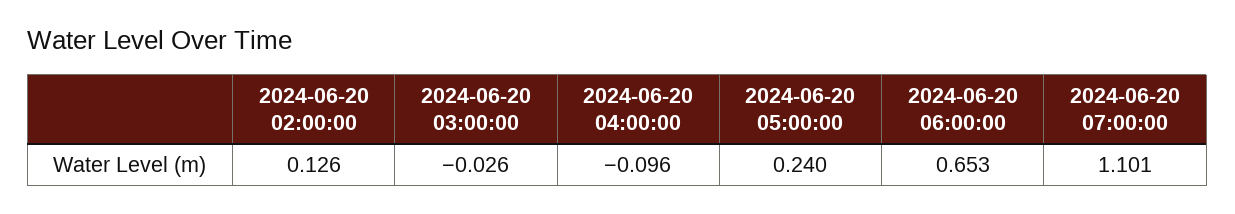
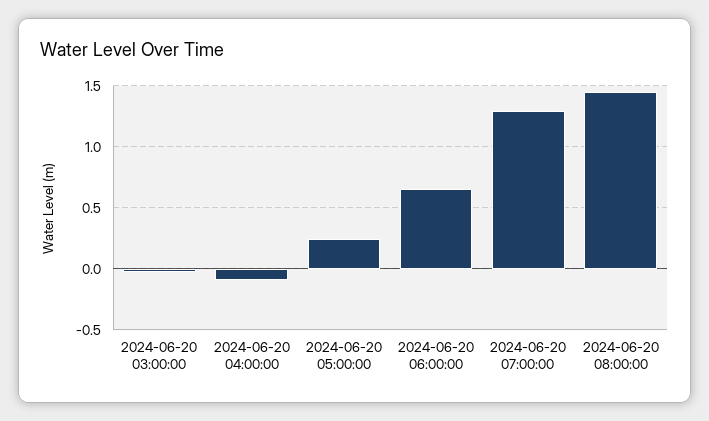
2024-06-20 02:00:00: 0.126 -> none
2024-06-20 07:00:00: 1.101 -> 1.3
2024-06-20 08:00:00: none -> 1.45

